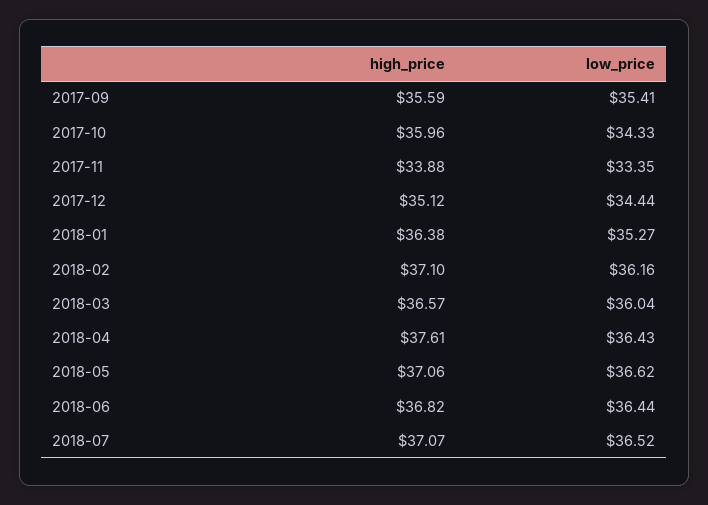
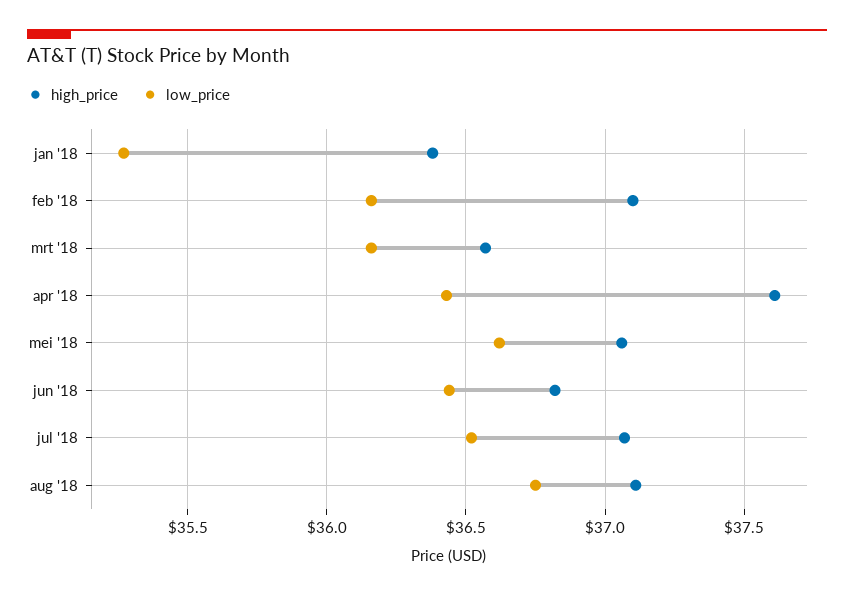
high_price, 2017-09: 35.59 -> none
low_price, 2017-09: 35.41 -> none
high_price, 2017-10: 35.96 -> none
low_price, 2017-10: 34.33 -> none
high_price, 2017-11: 33.88 -> none
low_price, 2017-11: 33.35 -> none
high_price, 2017-12: 35.12 -> none
low_price, 2017-12: 34.44 -> none
low_price, 2018-03: 36.04 -> 36.15
high_price, aug '18: none -> 37.1
low_price, aug '18: none -> 36.75

